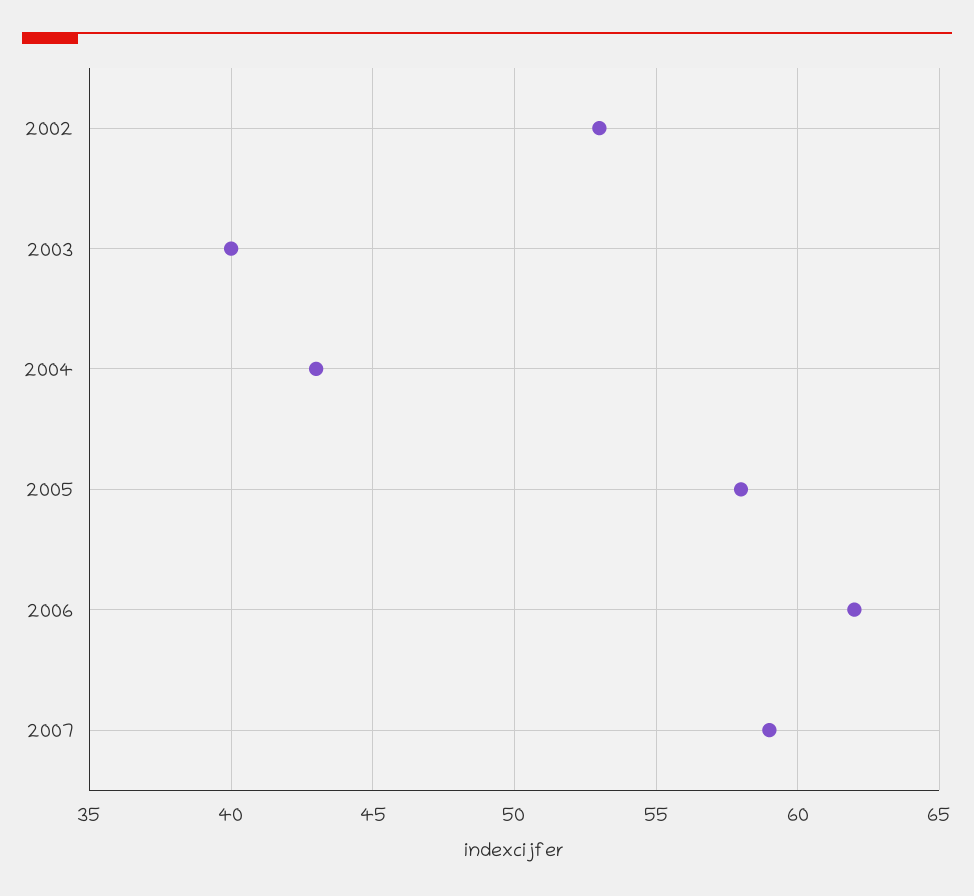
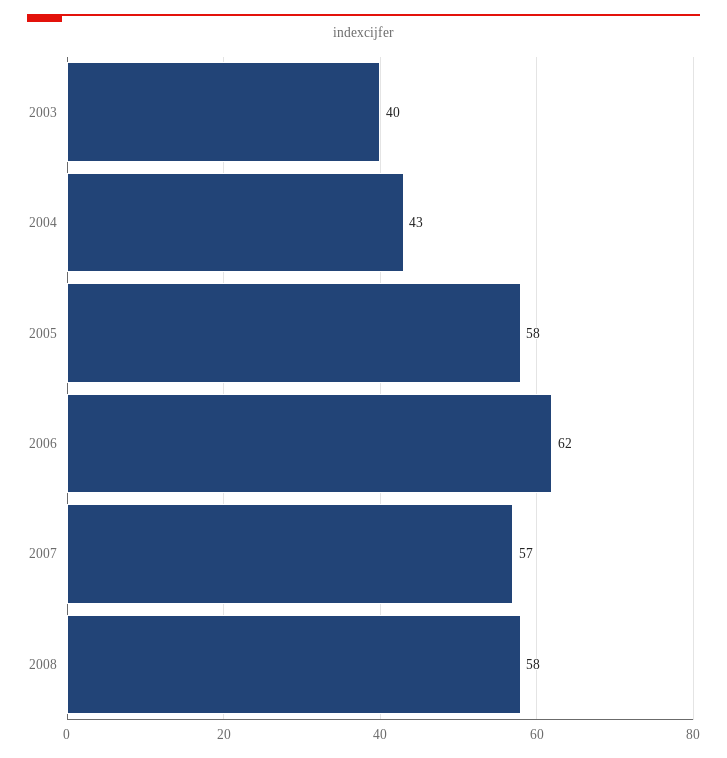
2002: 53 -> none
2007: 59 -> 57
2008: none -> 58

